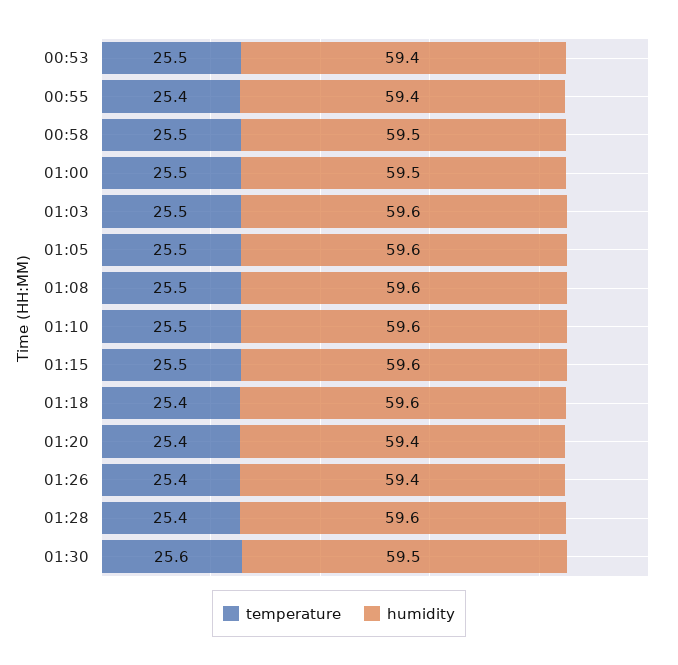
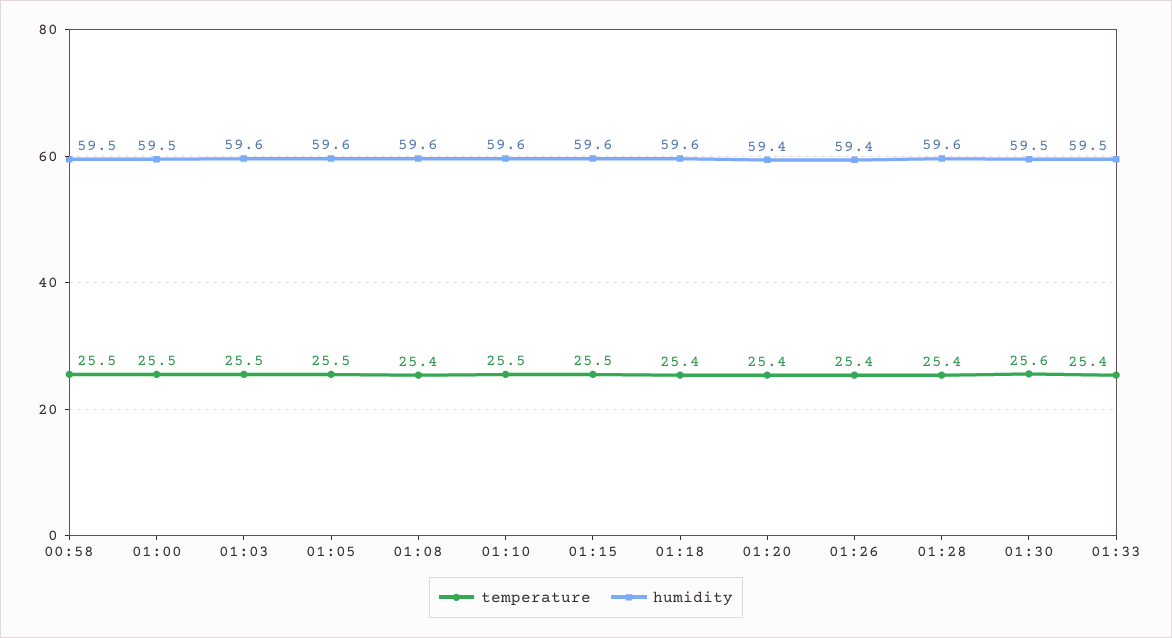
temperature, 00:53: 25.5 -> none
humidity, 00:53: 59.4 -> none
temperature, 00:55: 25.4 -> none
humidity, 00:55: 59.4 -> none
temperature, 01:08: 25.5 -> 25.4
temperature, 01:33: none -> 25.4
humidity, 01:33: none -> 59.5

